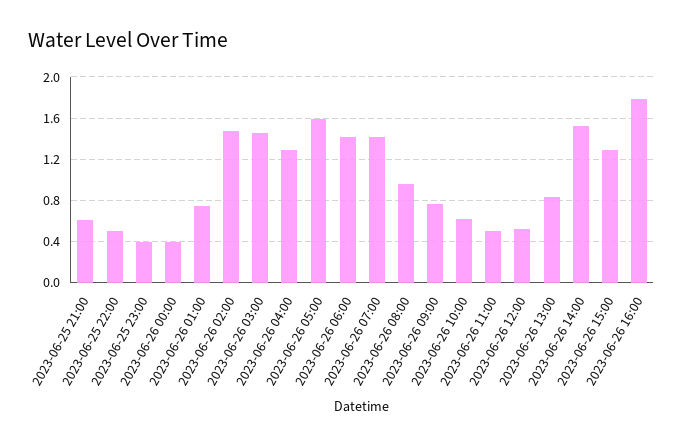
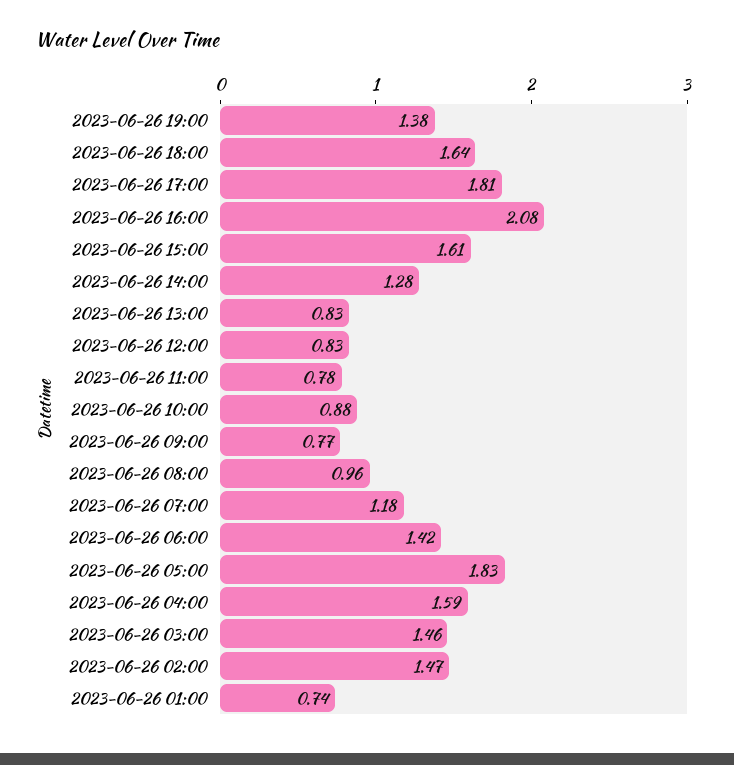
2023-06-25 21:00: 0.6 -> none
2023-06-25 22:00: 0.5 -> none
2023-06-25 23:00: 0.4 -> none
2023-06-26 00:00: 0.4 -> none
2023-06-26 04:00: 1.3 -> 1.59
2023-06-26 05:00: 1.6 -> 1.83
2023-06-26 07:00: 1.4 -> 1.18
2023-06-26 10:00: 0.6 -> 0.88
2023-06-26 11:00: 0.5 -> 0.78
2023-06-26 12:00: 0.5 -> 0.83
2023-06-26 14:00: 1.5 -> 1.28
2023-06-26 15:00: 1.3 -> 1.61
2023-06-26 16:00: 1.8 -> 2.08
2023-06-26 19:00: none -> 1.38
2023-06-26 18:00: none -> 1.64
2023-06-26 17:00: none -> 1.81

